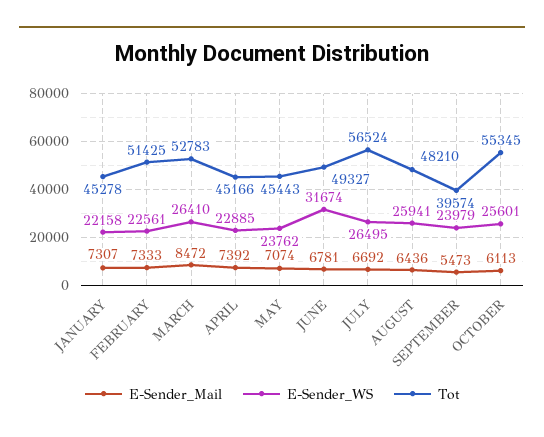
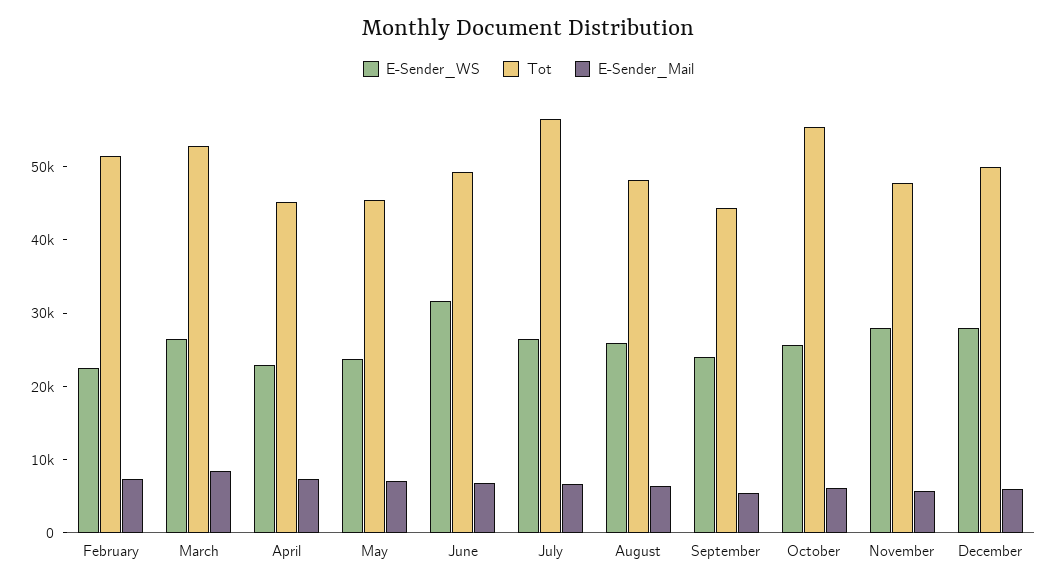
E-Sender_Mail, JANUARY: 7307 -> none
E-Sender_WS, JANUARY: 22158 -> none
Tot, JANUARY: 45278 -> none
Tot, SEPTEMBER: 39574 -> 44000
E-Sender_WS, November: none -> 28000
Tot, November: none -> 48000
E-Sender_Mail, November: none -> 6000
E-Sender_WS, December: none -> 28000
Tot, December: none -> 50000
E-Sender_Mail, December: none -> 6000

